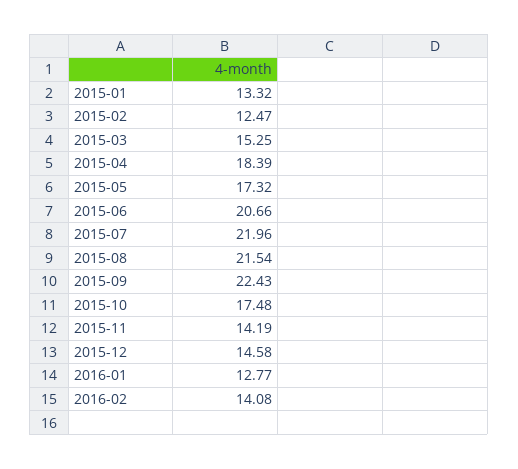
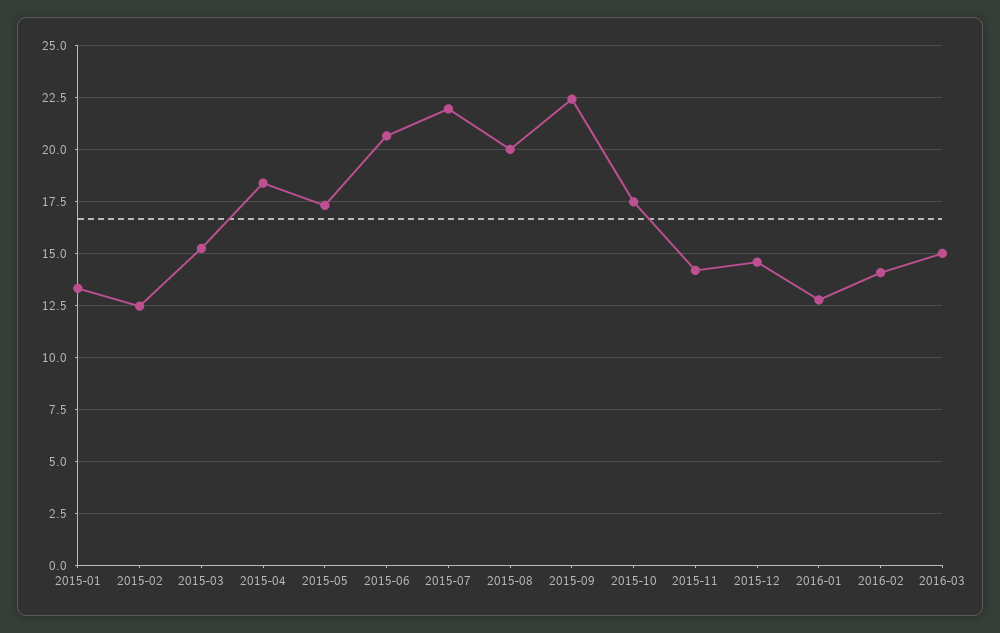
2015-08: 21.54 -> 20
2016-03: none -> 15

